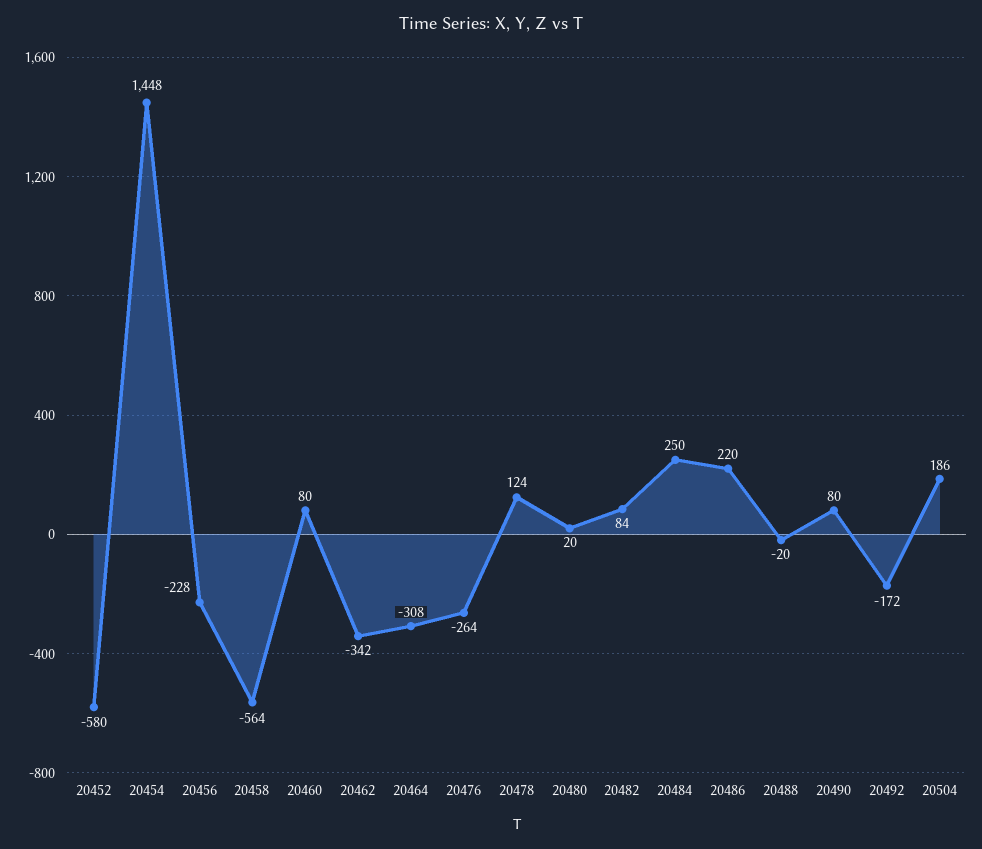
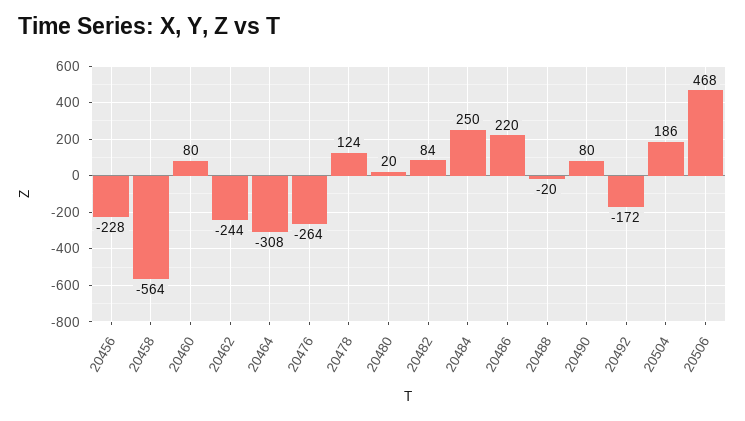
20452: -580 -> none
20454: 1448 -> none
20462: -342 -> -244
20506: none -> 468

